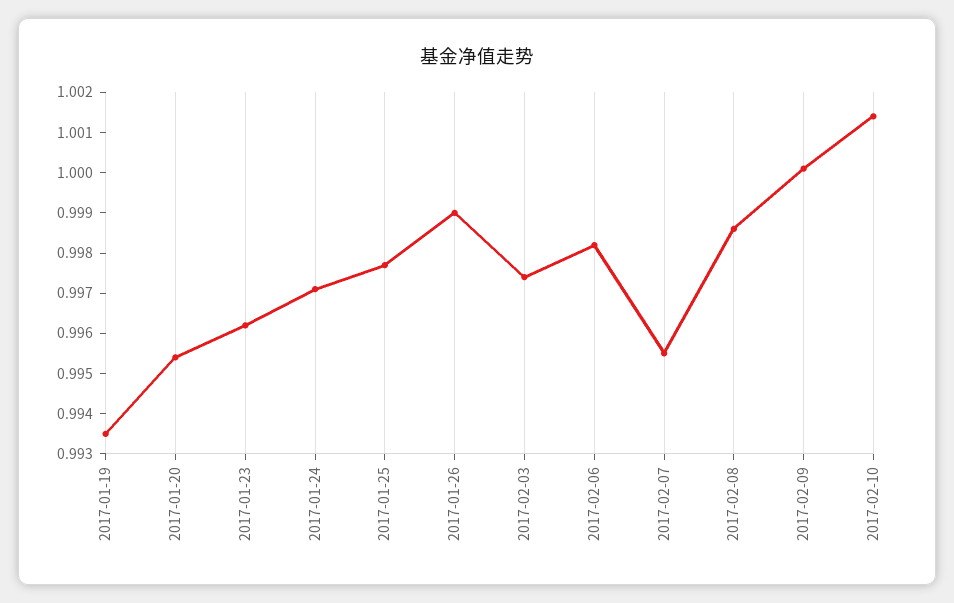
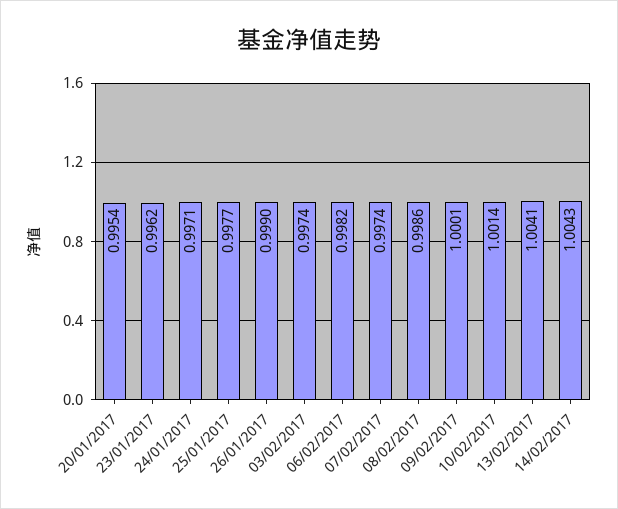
2017-01-19: 0.9935 -> none
2017-02-07: 0.9955 -> 0.9974
13/02/2017: none -> 1.0041
14/02/2017: none -> 1.0043

